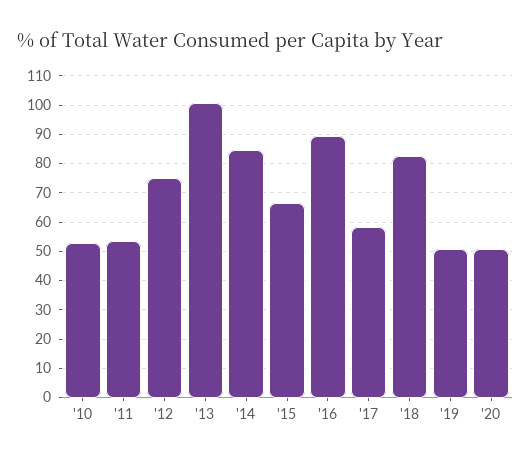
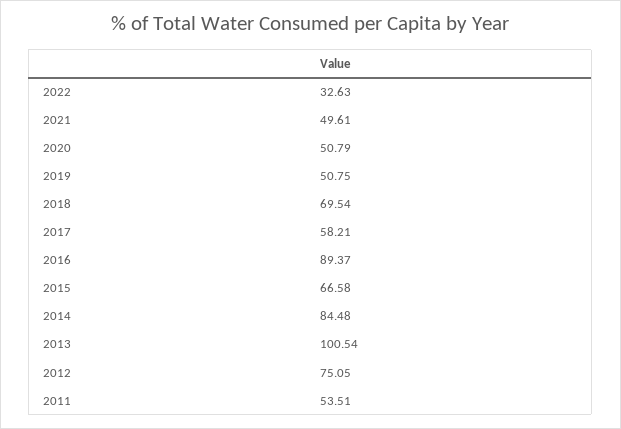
'10: 52.5 -> none
'18: 82.5 -> 69.54
2022: none -> 32.63
2021: none -> 49.61

